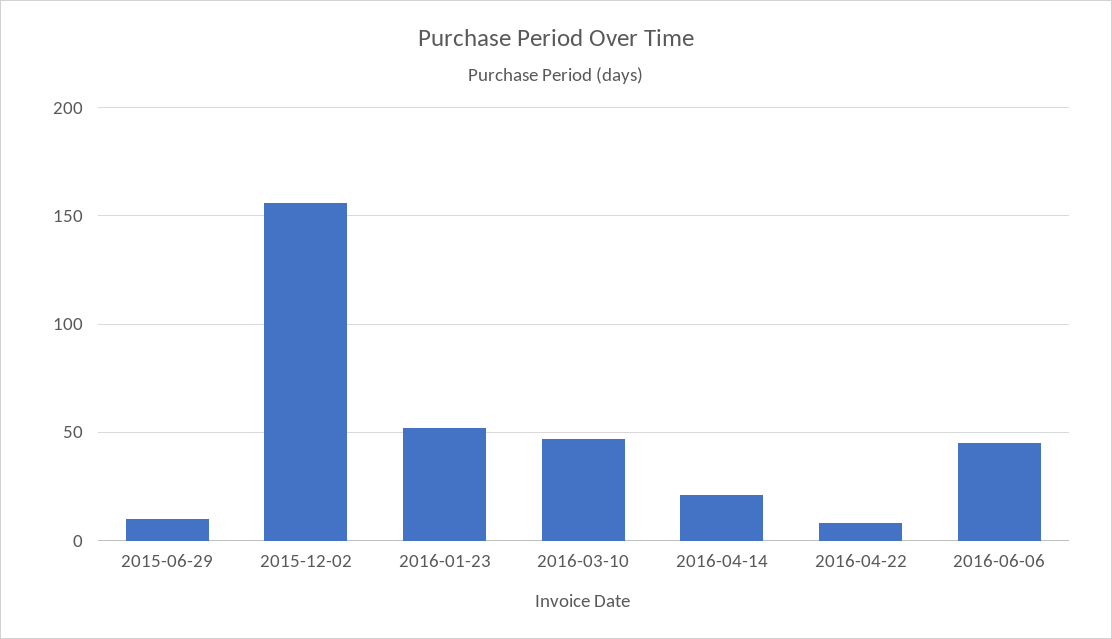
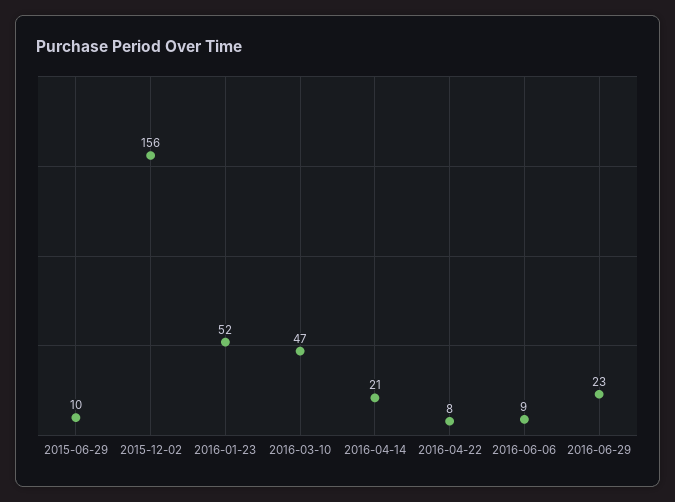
2016-06-06: 45 -> 9
2016-06-29: none -> 23

